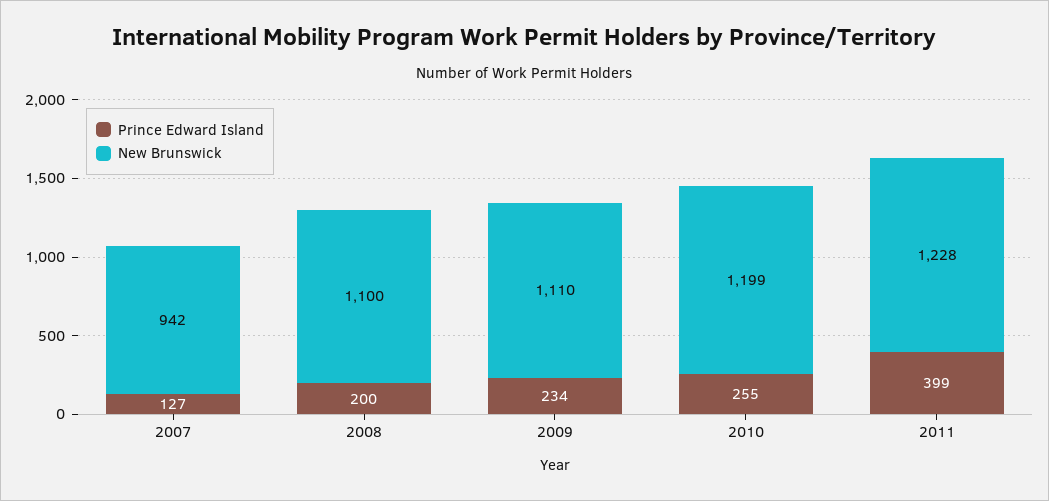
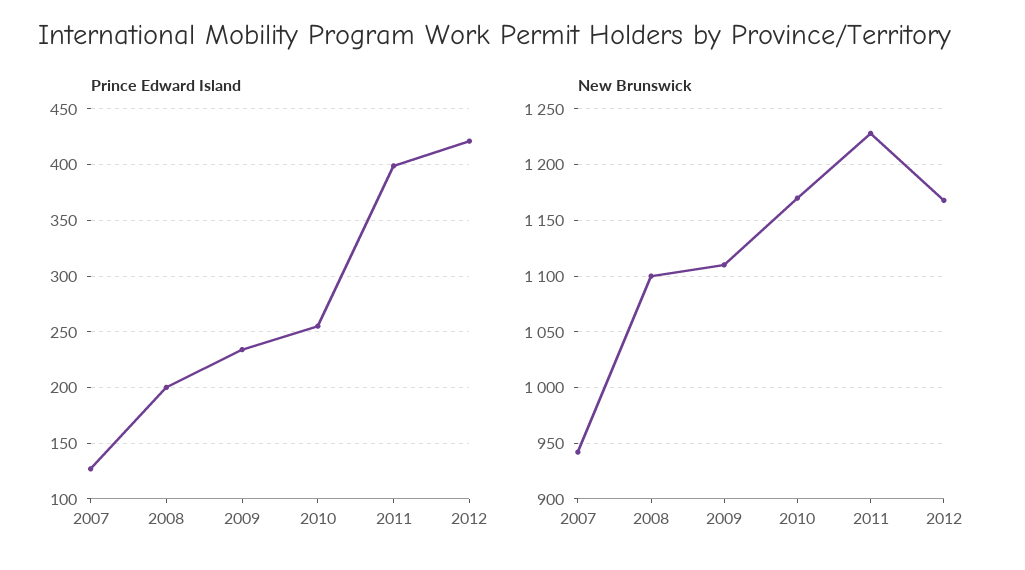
New Brunswick, 2010: 1199 -> 1170
Prince Edward Island, 2012: none -> 420
New Brunswick, 2012: none -> 1170

